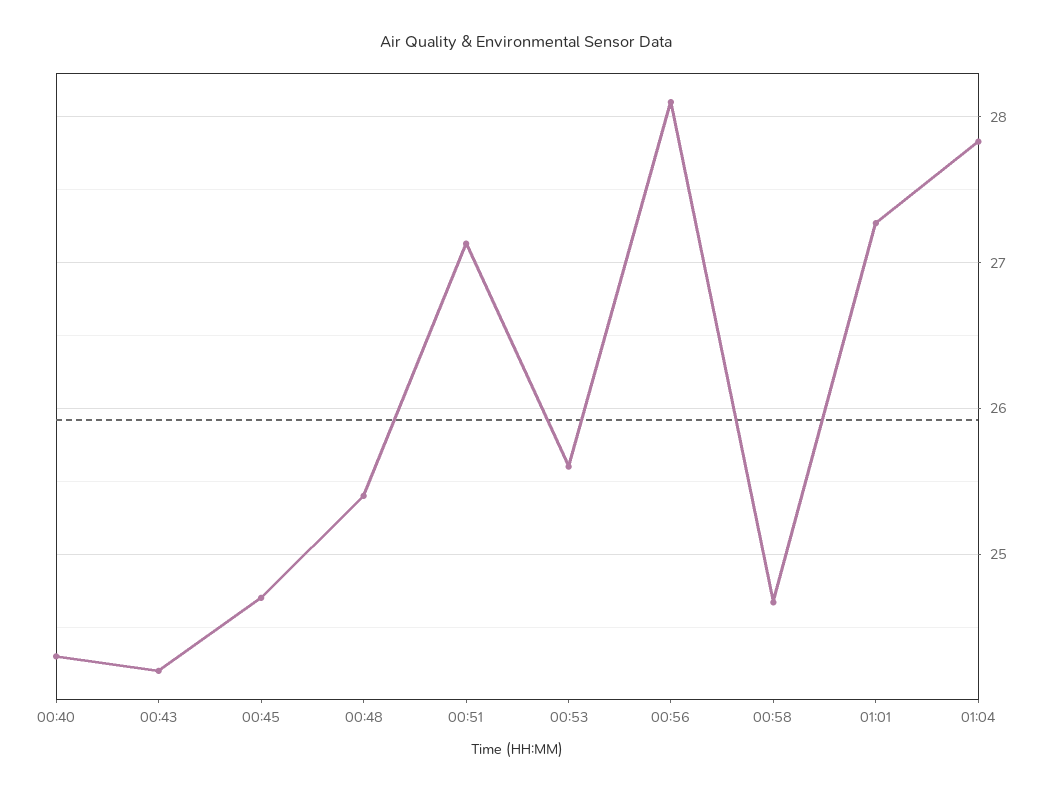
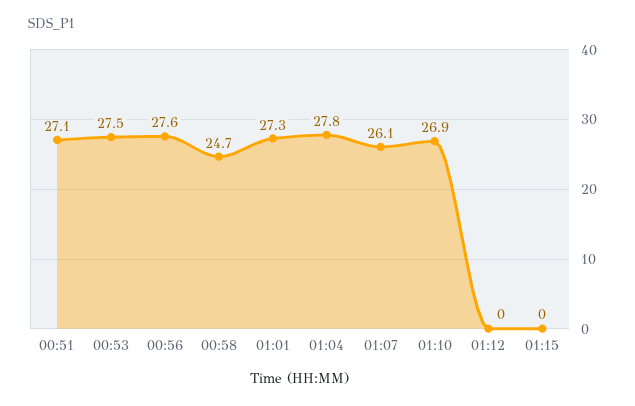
00:40: 24.3 -> none
00:43: 24.2 -> none
00:45: 24.7 -> none
00:48: 25.4 -> none
00:53: 25.6 -> 27.5
00:56: 28.1 -> 27.6
01:07: none -> 26.1
01:10: none -> 26.9
01:12: none -> 0
01:15: none -> 0

